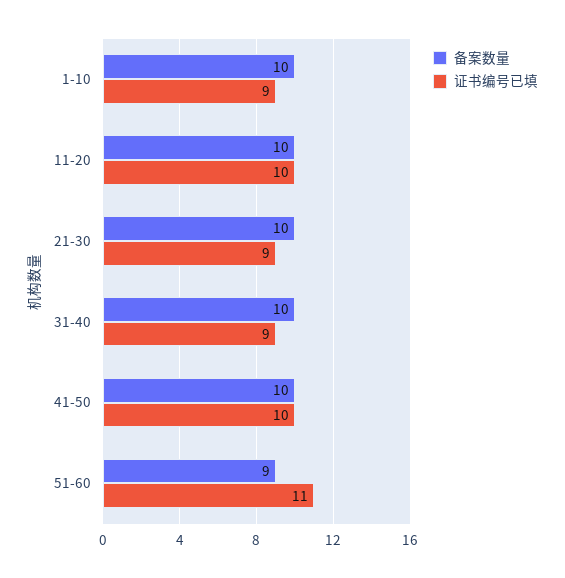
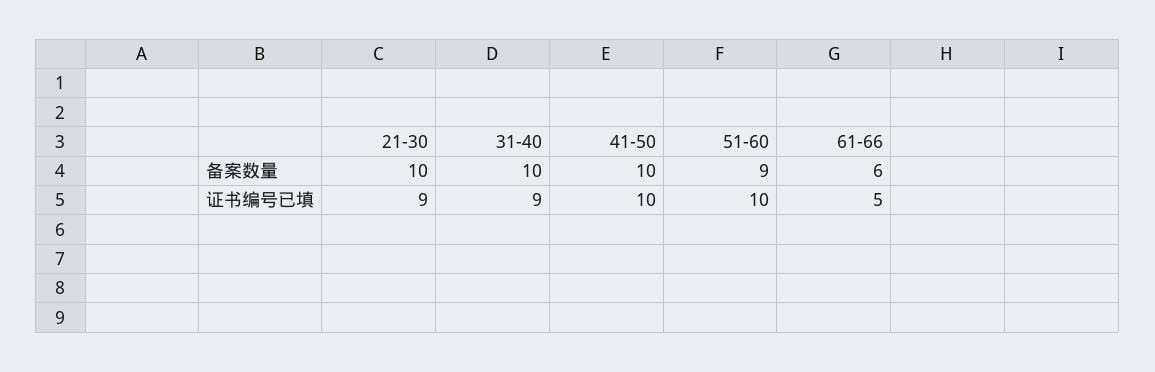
备案数量, 1-10: 10 -> none
证书编号已填, 1-10: 9 -> none
备案数量, 11-20: 10 -> none
证书编号已填, 11-20: 10 -> none
证书编号已填, 51-60: 11 -> 10
备案数量, 61-66: none -> 6
证书编号已填, 61-66: none -> 5

